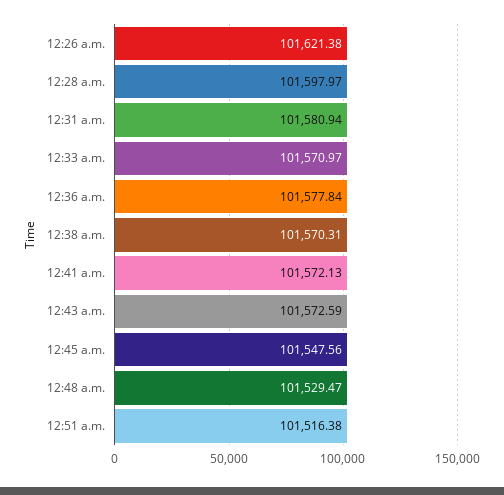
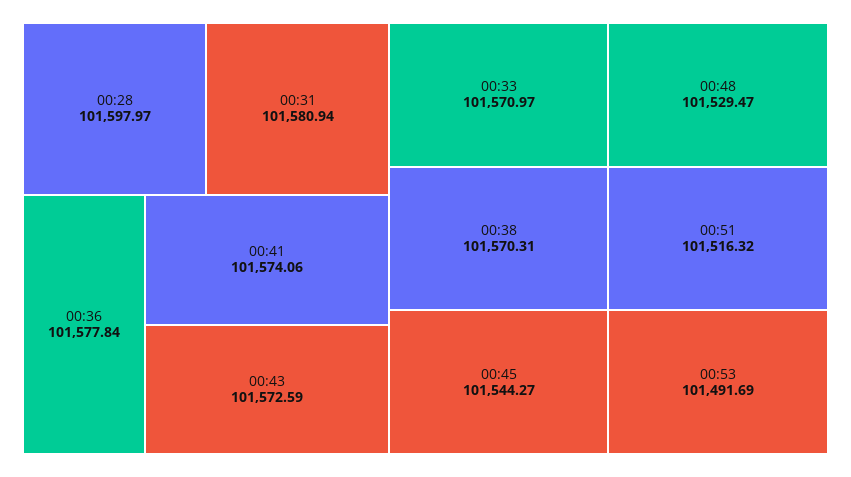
12:26 a.m.: 101621.38 -> none
12:41 a.m.: 101572.13 -> 101574.06
12:45 a.m.: 101547.56 -> 101544.27
12:51 a.m.: 101516.38 -> 101516.32
00:53: none -> 101491.69

